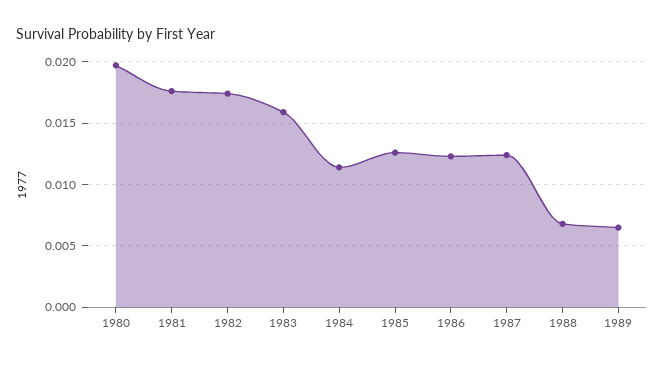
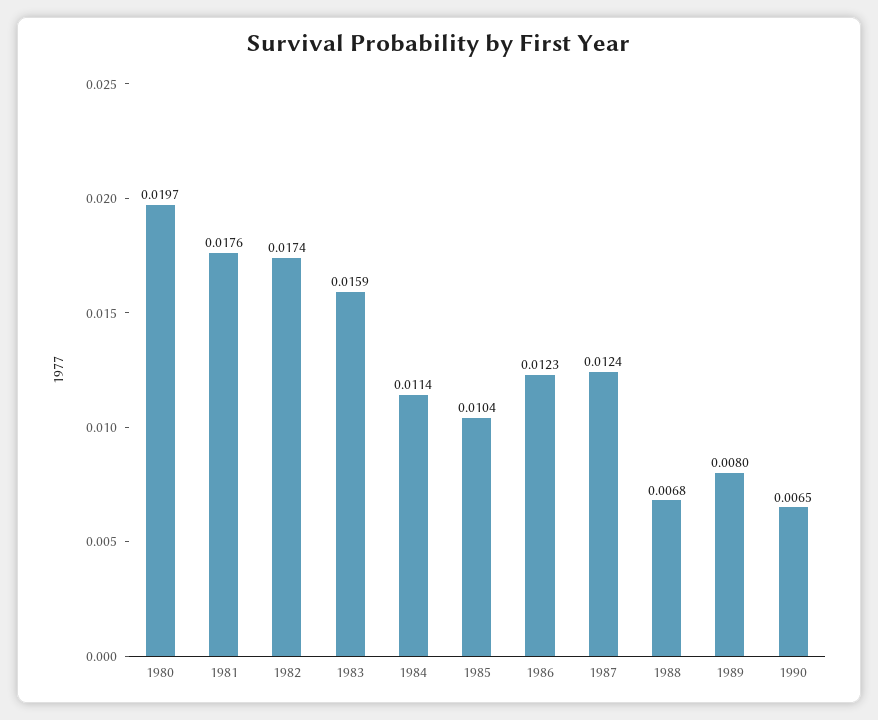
1985: 0.0125 -> 0.0104
1989: 0.0065 -> 0.008
1990: none -> 0.0065

